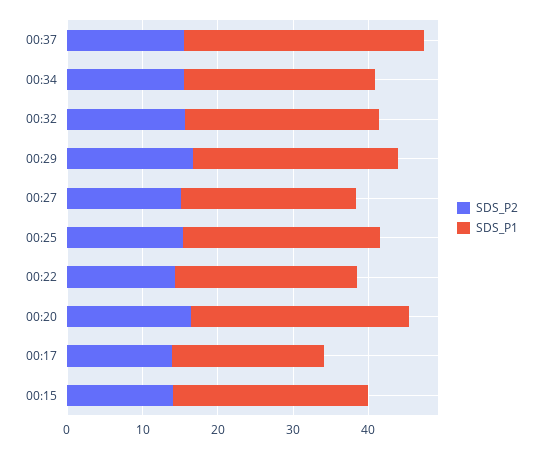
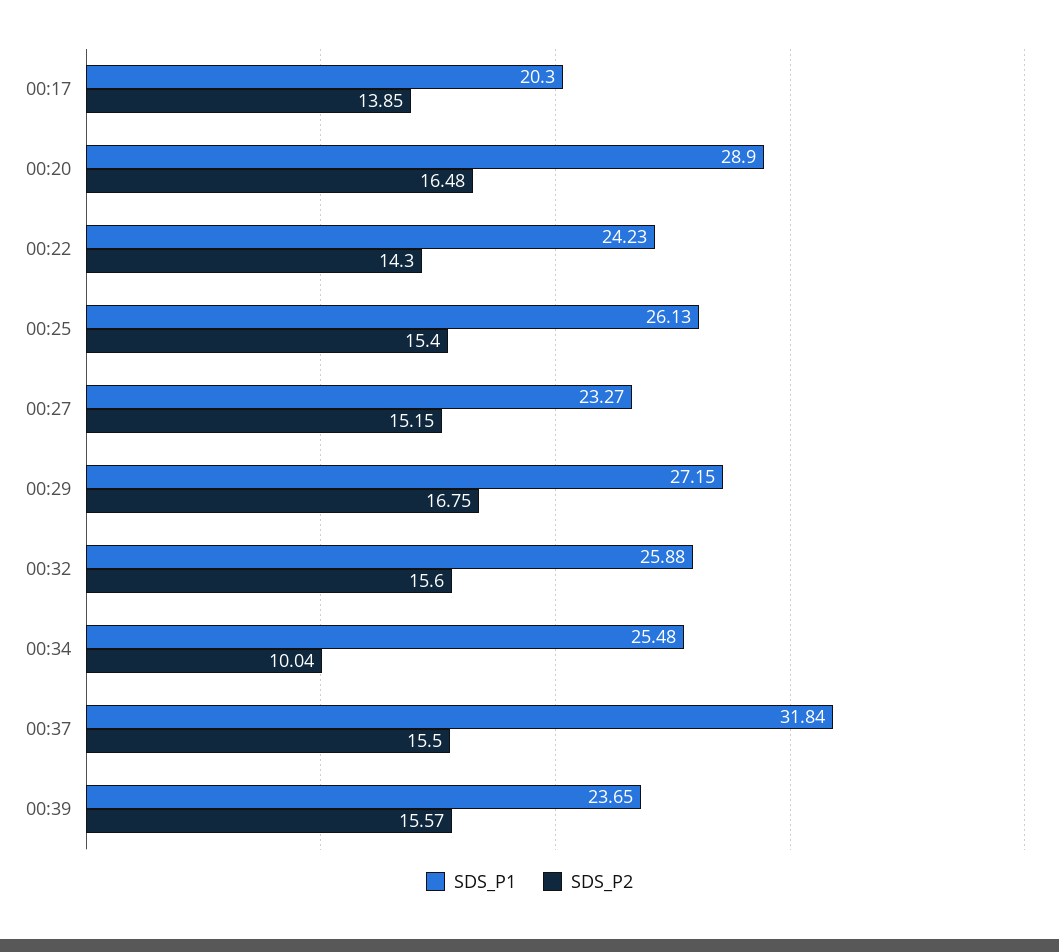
SDS_P2, 00:34: 16 -> 10.04
SDS_P2, 00:15: 14 -> none
SDS_P1, 00:15: 26 -> none
SDS_P1, 00:39: none -> 23.65
SDS_P2, 00:39: none -> 15.57

